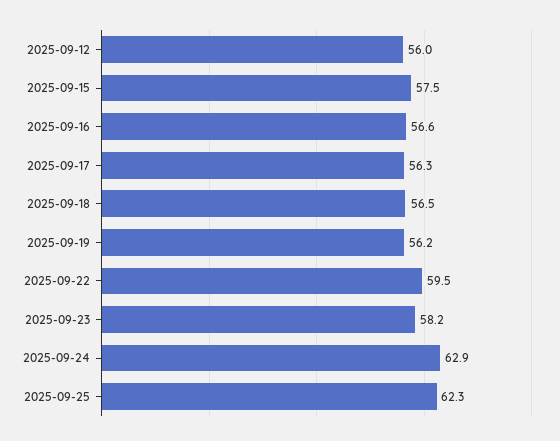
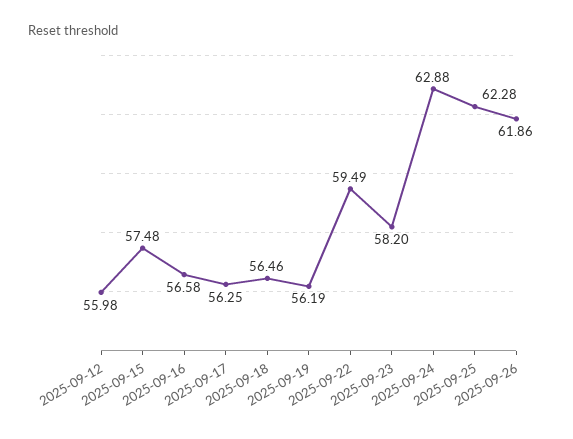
2025-09-26: none -> 61.86

